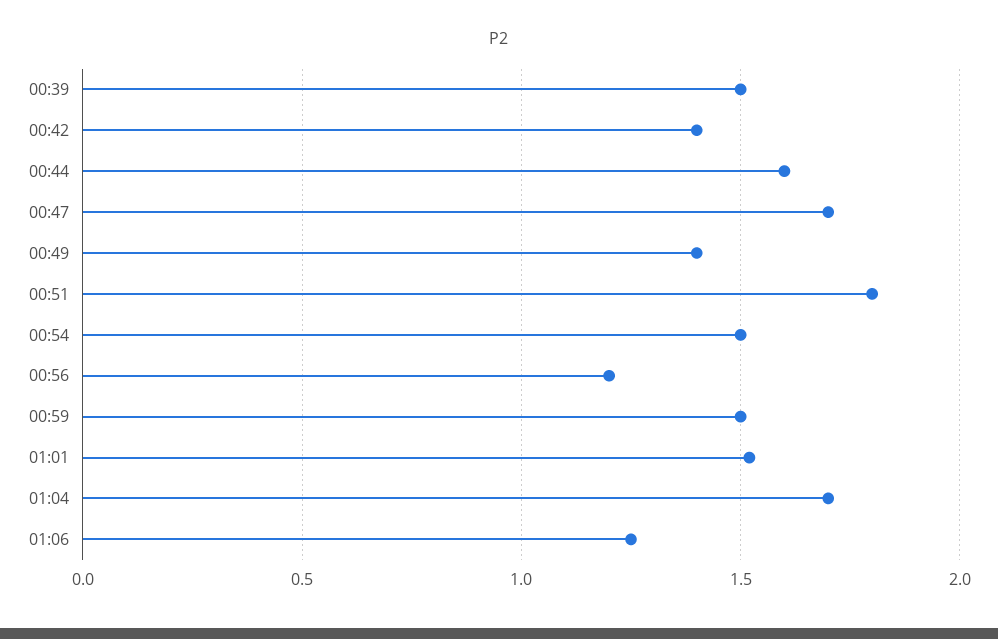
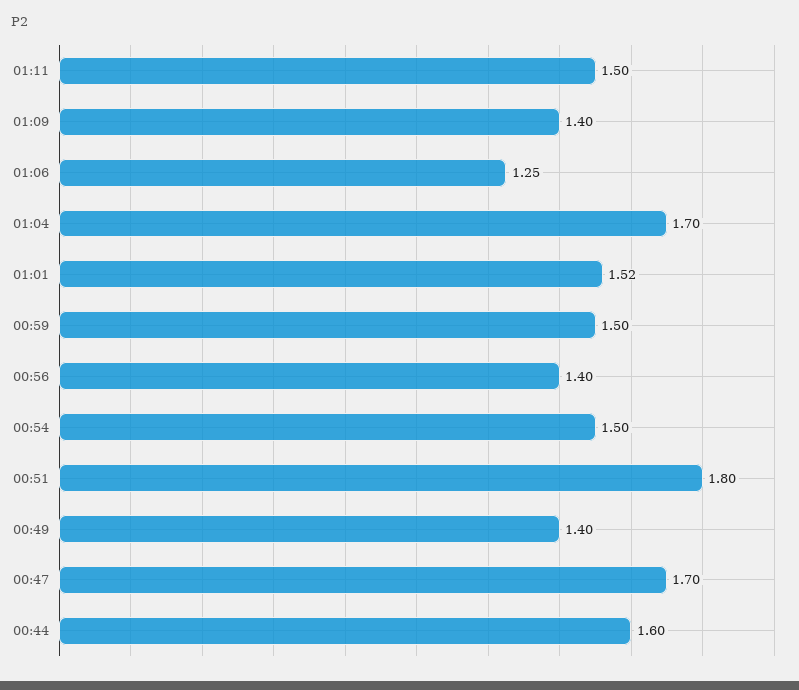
00:39: 1.5 -> none
00:42: 1.4 -> none
00:56: 1.2 -> 1.4
01:11: none -> 1.5
01:09: none -> 1.4

